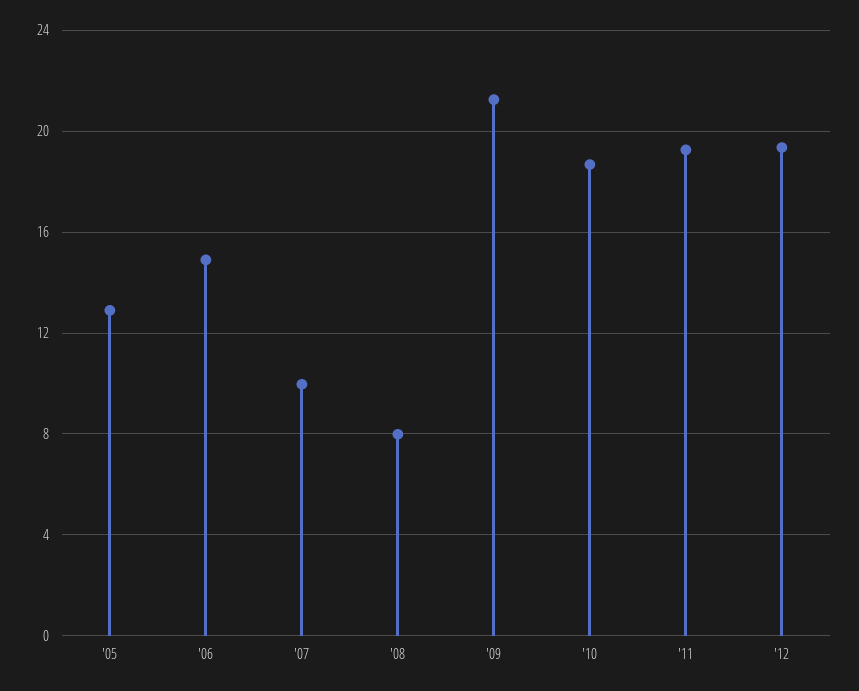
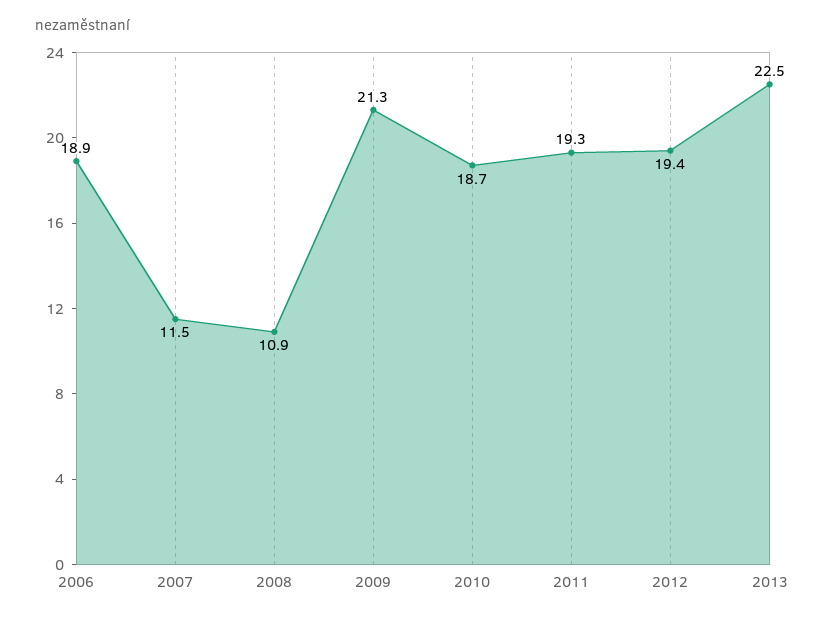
'05: 13 -> none
'06: 15 -> 18.9
'07: 10 -> 11.5
'08: 8 -> 10.9
2013: none -> 22.5

